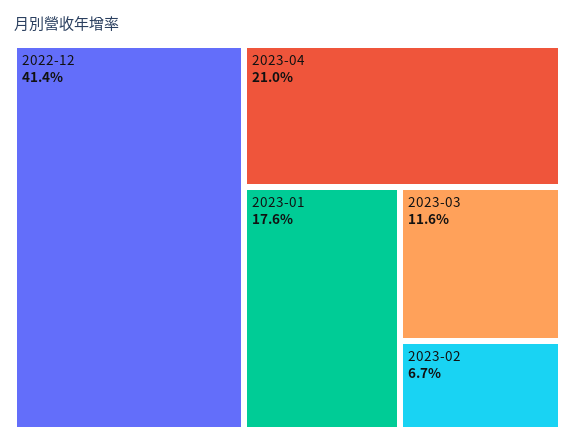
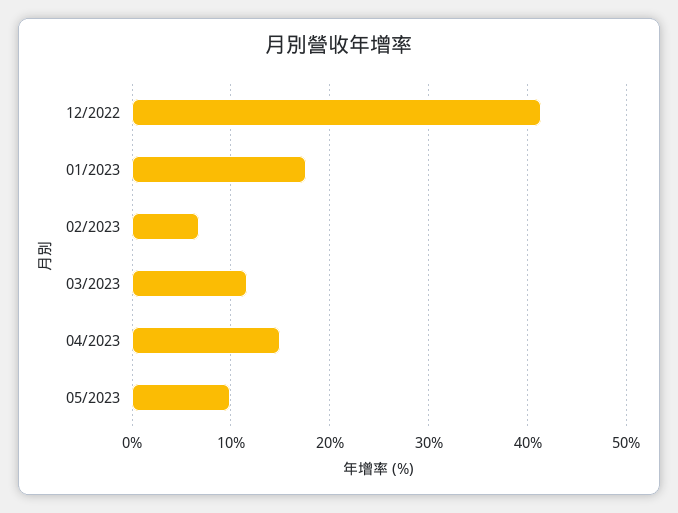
2023-04: 21 -> 15
05/2023: none -> 10

